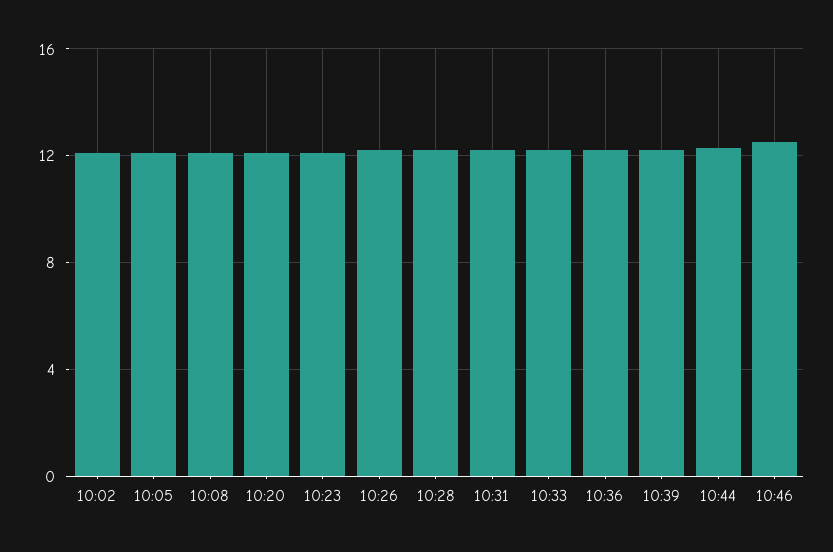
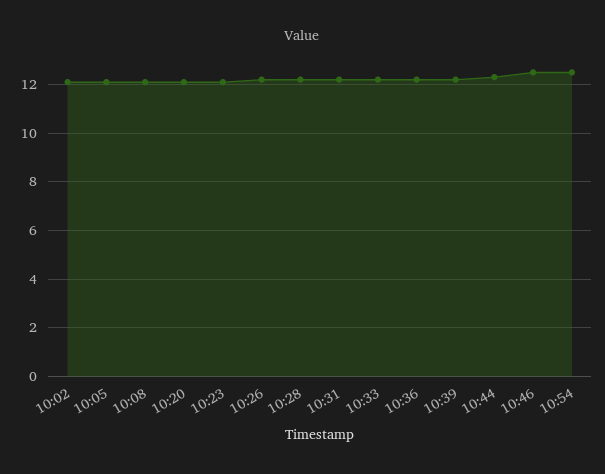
10:54: none -> 12.5

